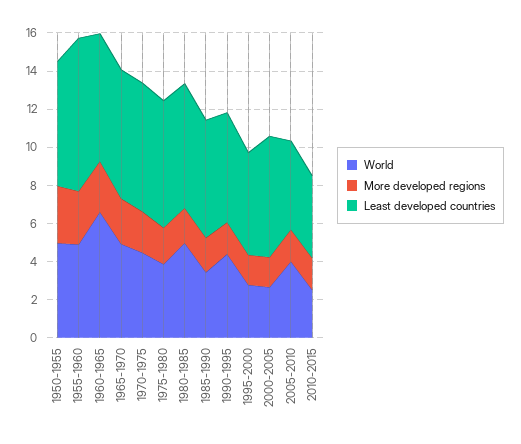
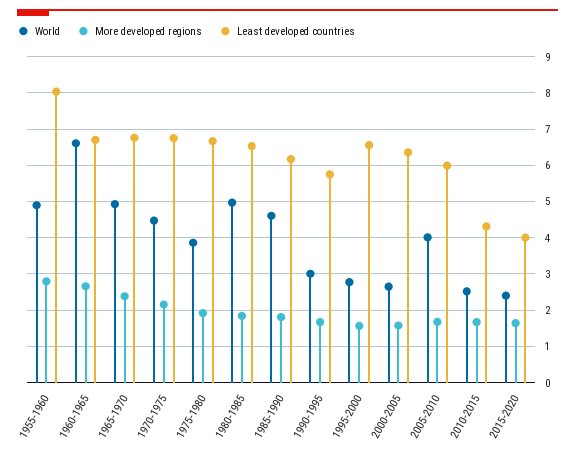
World, 1950-1955: 5 -> none
More developed regions, 1950-1955: 3 -> none
Least developed countries, 1950-1955: 6.5 -> none
World, 1985-1990: 3.5 -> 4.6
World, 1990-1995: 4.5 -> 3
Least developed countries, 1995-2000: 5.5 -> 6.6
Least developed countries, 2005-2010: 4.5 -> 6
World, 2015-2020: none -> 2.4
More developed regions, 2015-2020: none -> 1.6
Least developed countries, 2015-2020: none -> 4

